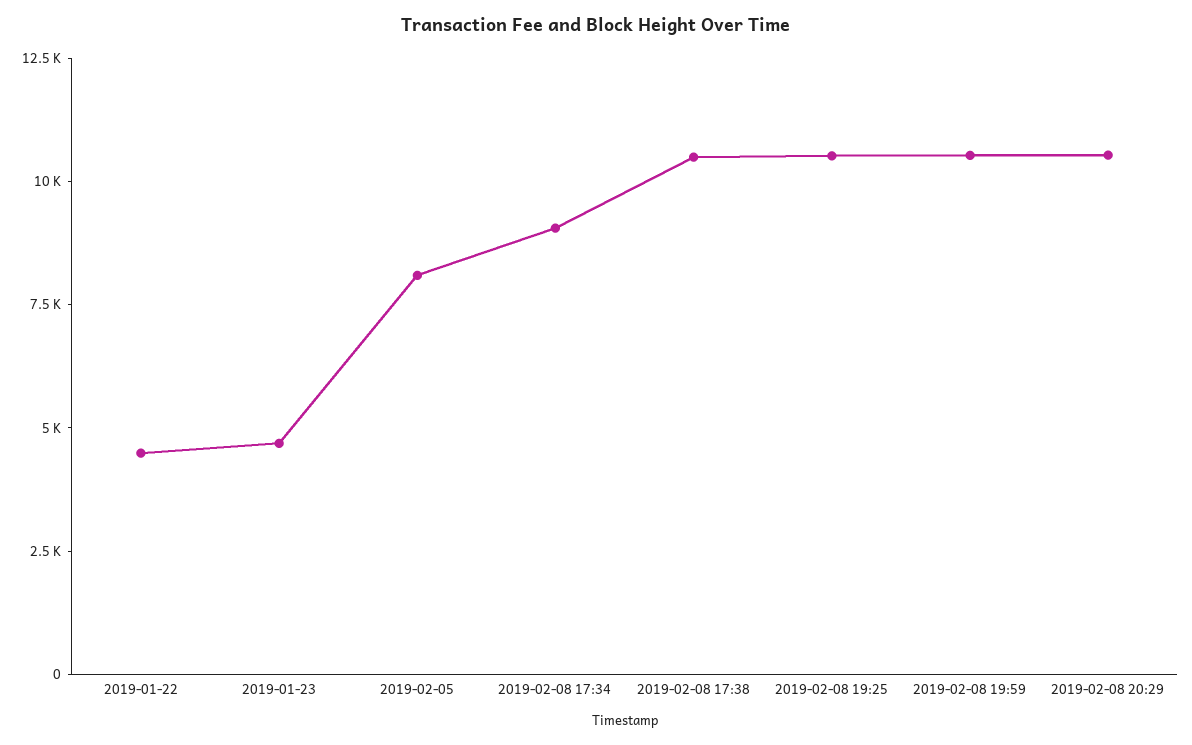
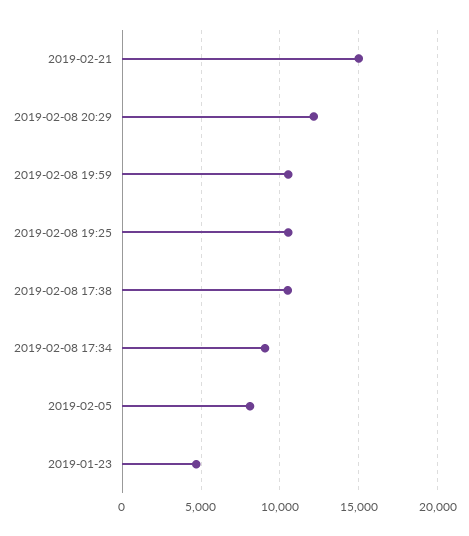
2019-01-22: 4500 -> none
2019-02-08 20:29: 10500 -> 12000
2019-02-21: none -> 15000

